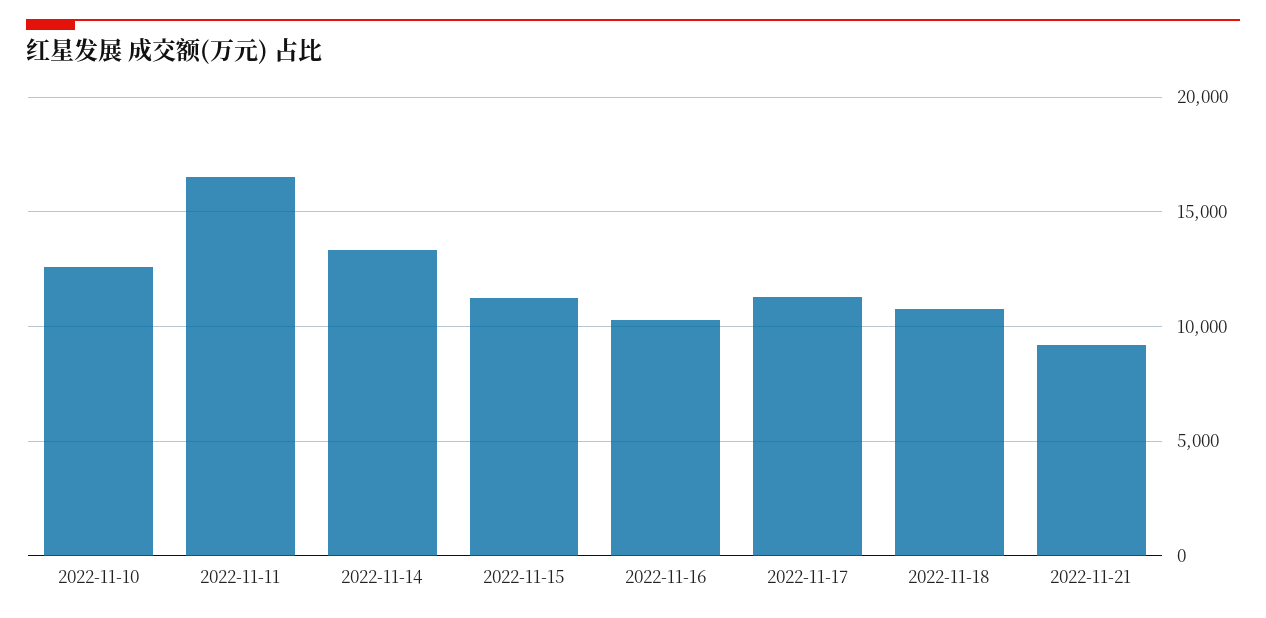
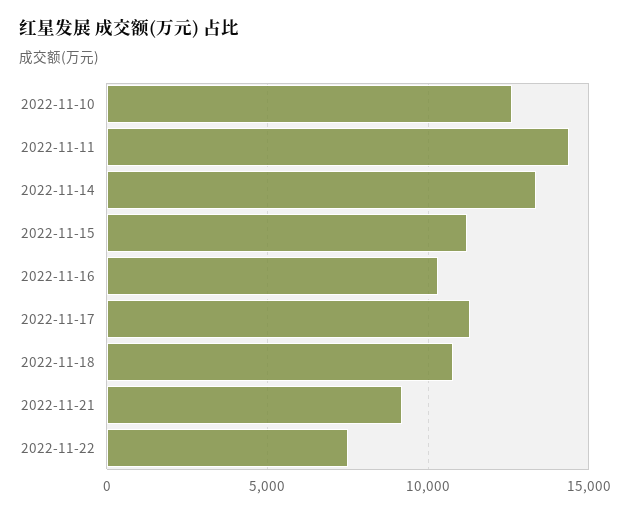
2022-11-11: 16500 -> 14500
2022-11-22: none -> 7500

